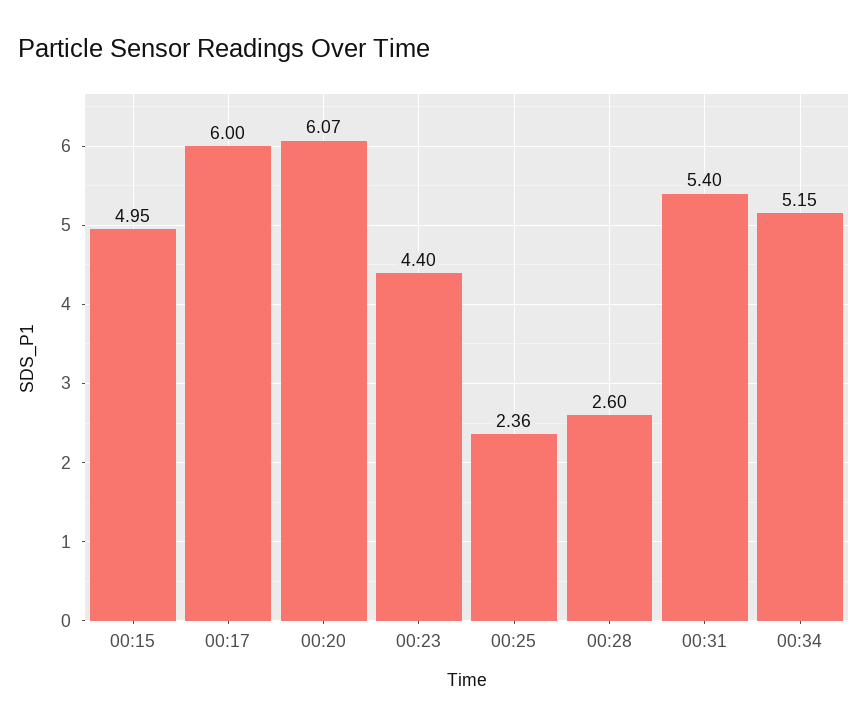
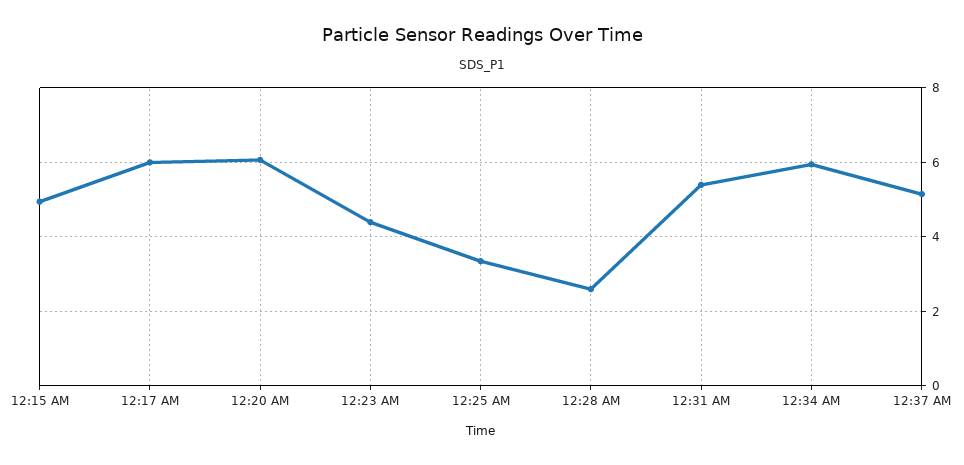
00:25: 2.36 -> 3.4
00:34: 5.15 -> 6
12:37 AM: none -> 5.2

